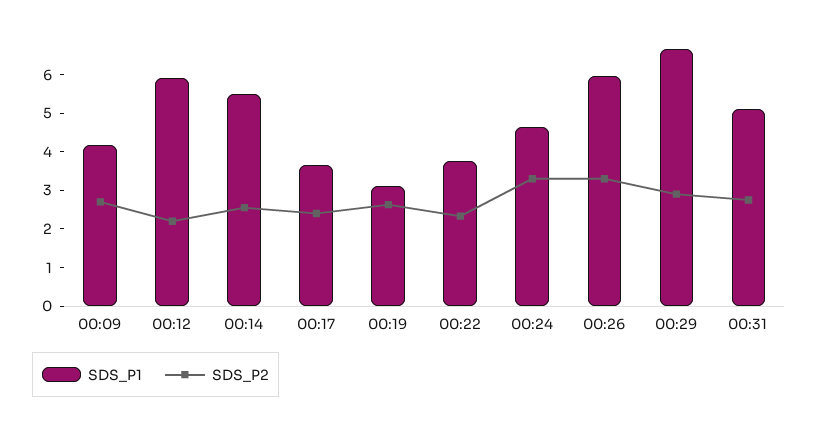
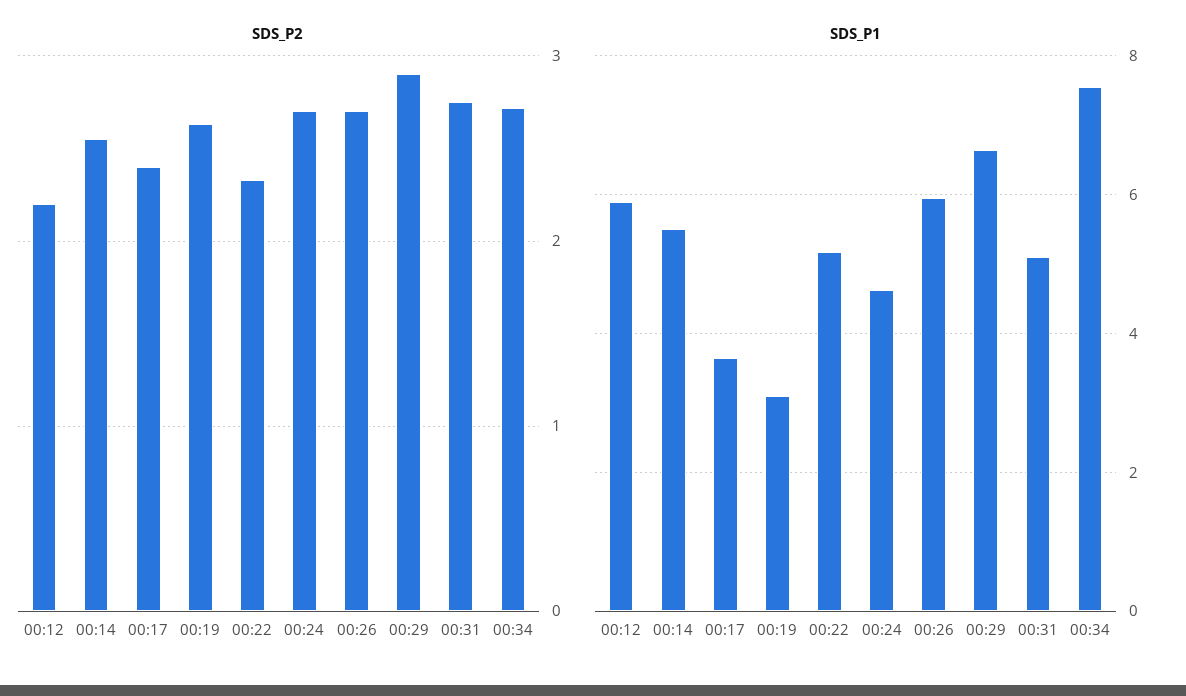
SDS_P1, 00:09: 4.25 -> none
SDS_P2, 00:09: 2.75 -> none
SDS_P1, 00:22: 3.75 -> 5.2
SDS_P2, 00:24: 3.25 -> 2.7
SDS_P2, 00:26: 3.25 -> 2.7
SDS_P2, 00:34: none -> 2.7
SDS_P1, 00:34: none -> 7.6

